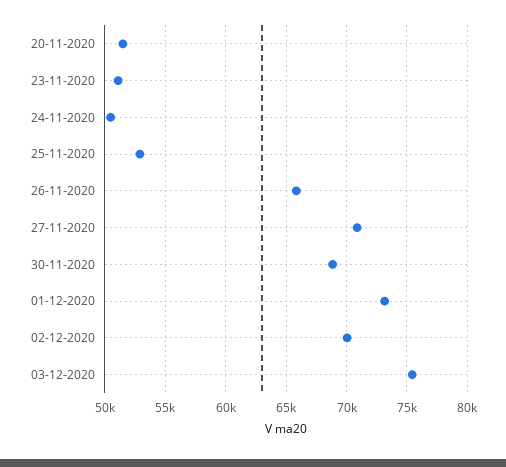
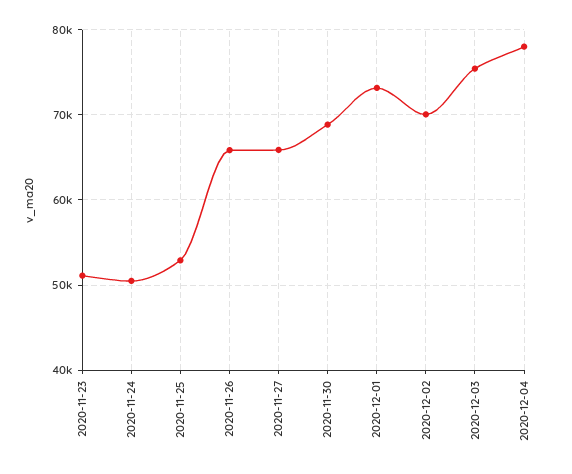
20-11-2020: 51500 -> none
27-11-2020: 71000 -> 66000
2020-12-04: none -> 78000

